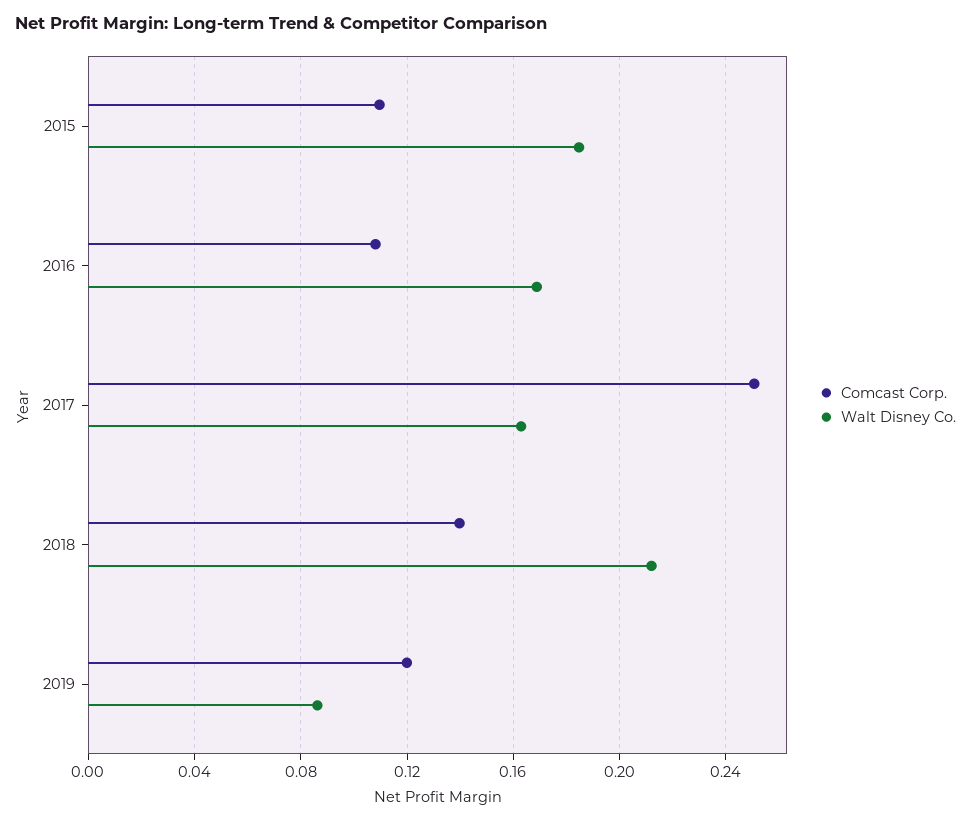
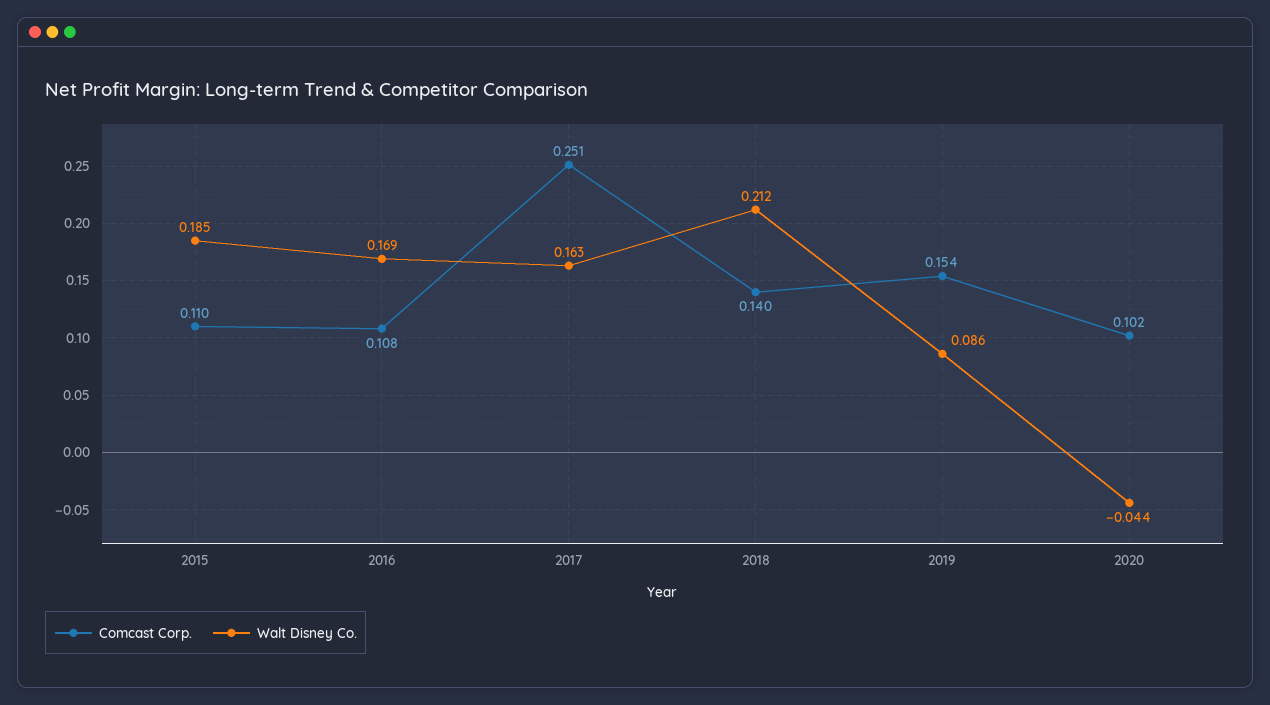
Comcast Corp., 2019: 0.12 -> 0.154
Comcast Corp., 2020: none -> 0.102
Walt Disney Co., 2020: none -> -0.044

